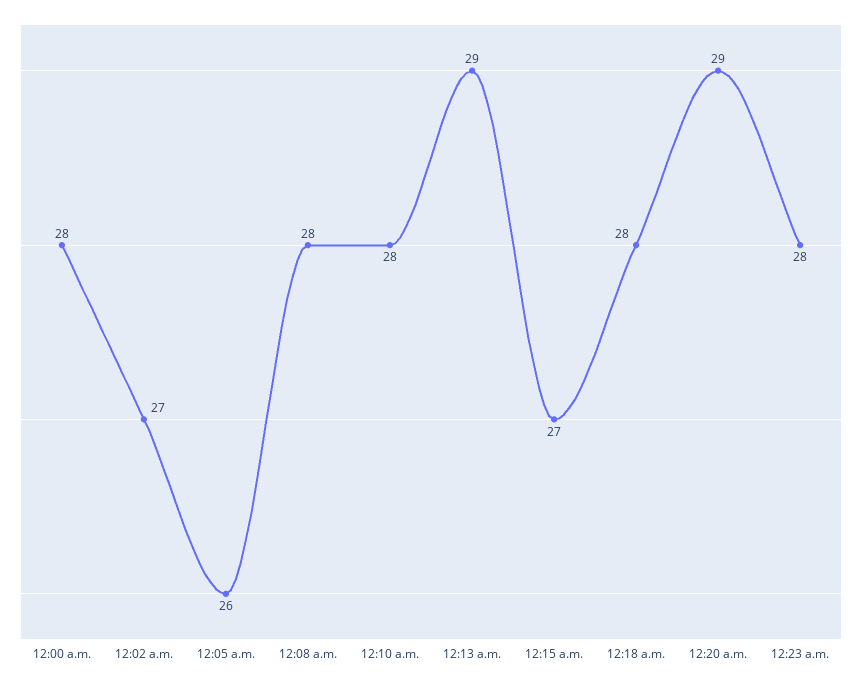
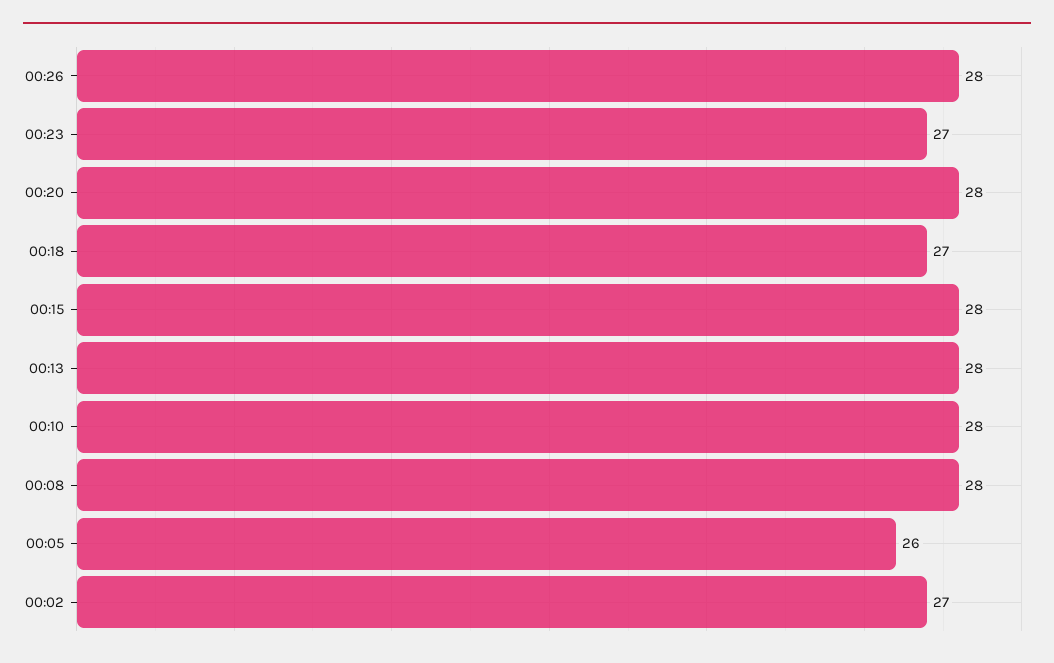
12:00 a.m.: 28 -> none
12:13 a.m.: 29 -> 28
12:15 a.m.: 27 -> 28
12:18 a.m.: 28 -> 27
12:20 a.m.: 29 -> 28
12:23 a.m.: 28 -> 27
00:26: none -> 28

